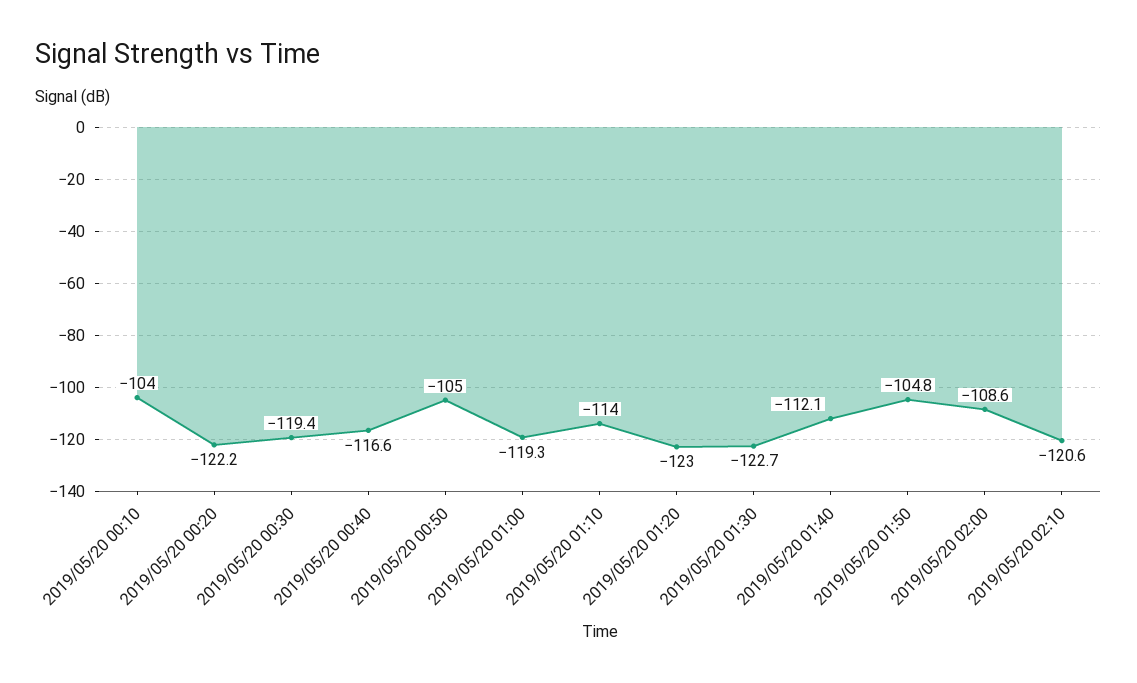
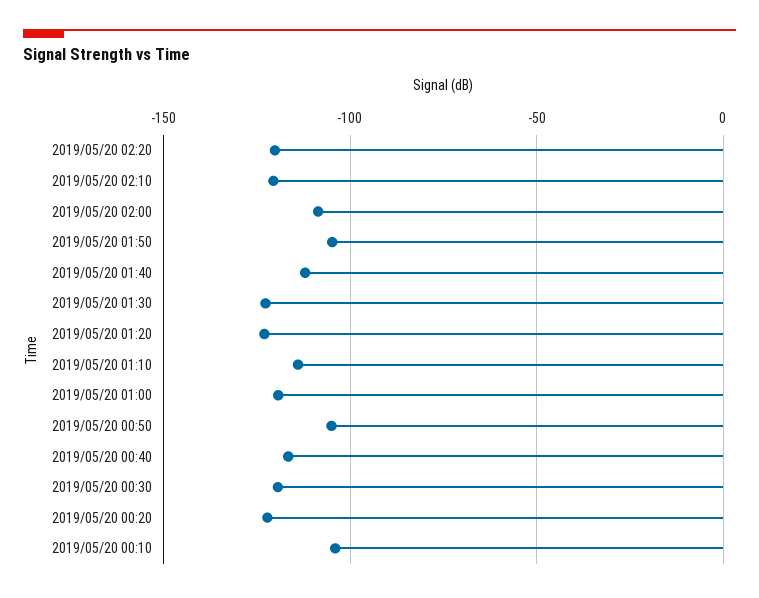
2019/05/20 02:20: none -> -120

